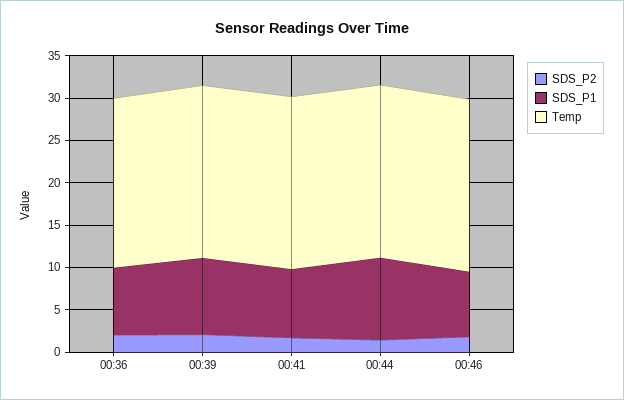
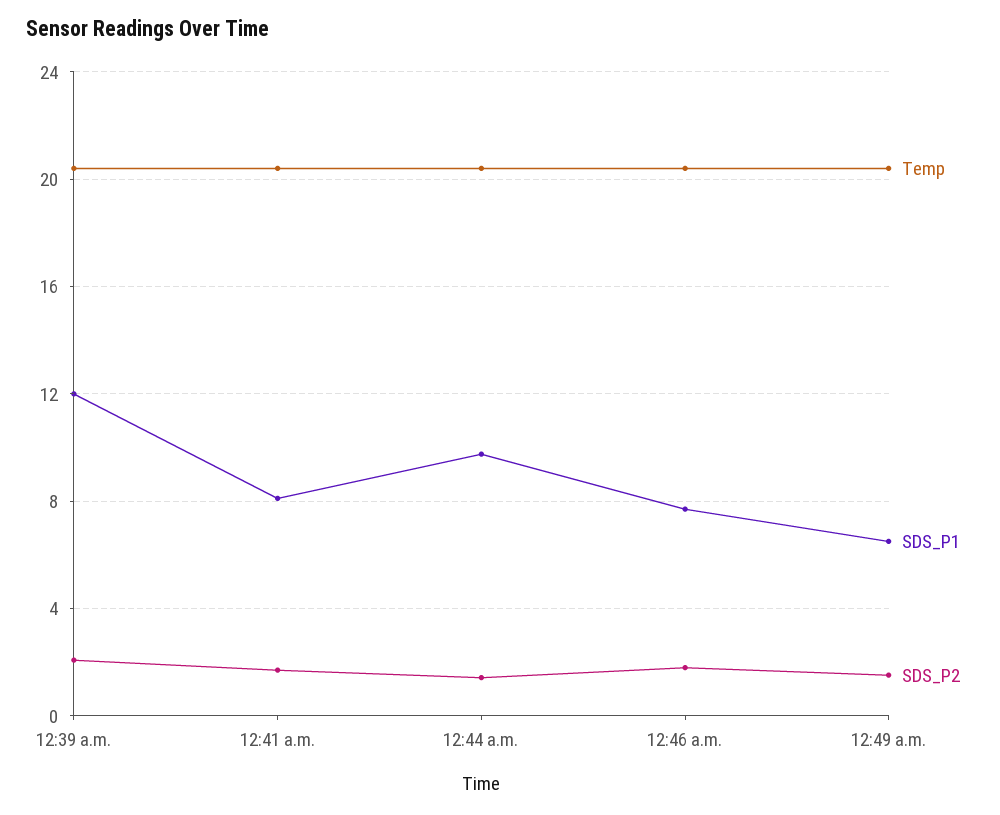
SDS_P2, 00:36: 2 -> none
SDS_P1, 00:36: 8 -> none
Temp, 00:36: 20 -> none
SDS_P1, 00:39: 9 -> 12
Temp, 12:49 a.m.: none -> 20.5
SDS_P1, 12:49 a.m.: none -> 6.5
SDS_P2, 12:49 a.m.: none -> 1.5

